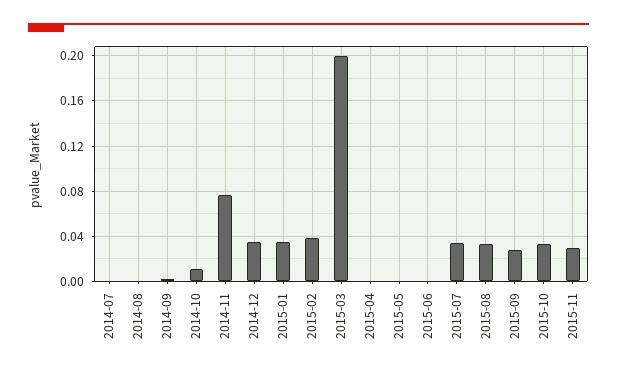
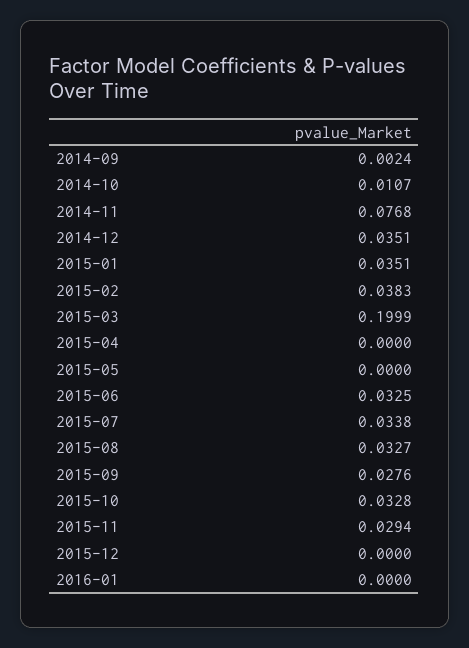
2014-07: 0 -> none
2014-08: 0 -> none
2015-06: 0 -> 0.0325
2015-12: none -> 0
2016-01: none -> 0

